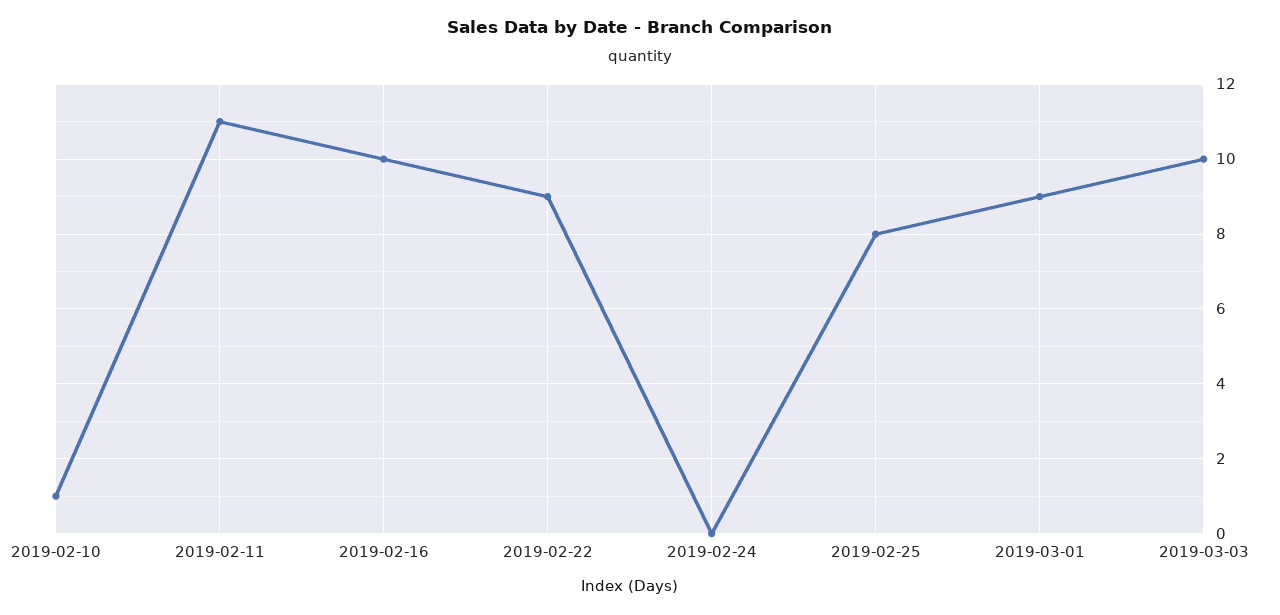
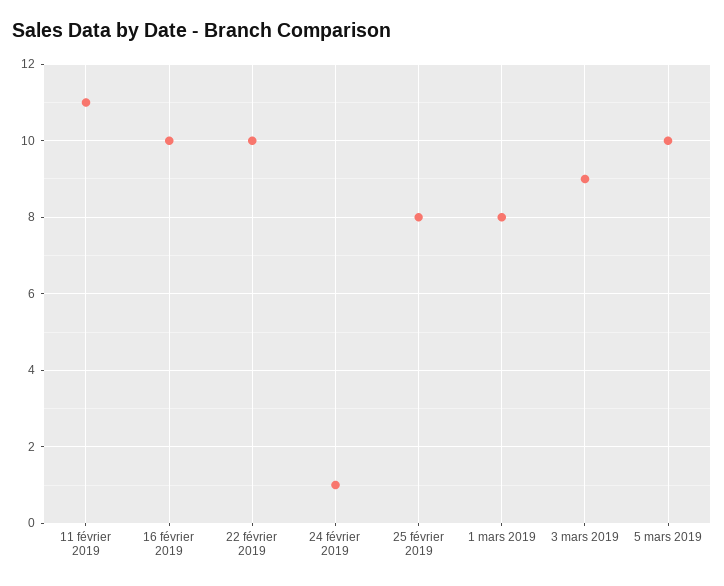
2019-02-10: 1 -> none
2019-02-22: 9 -> 10
2019-02-24: 0 -> 1
2019-03-01: 9 -> 8
2019-03-03: 10 -> 9
5 mars 2019: none -> 10

